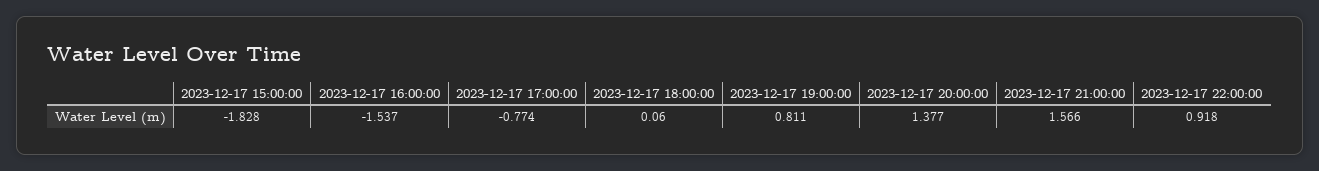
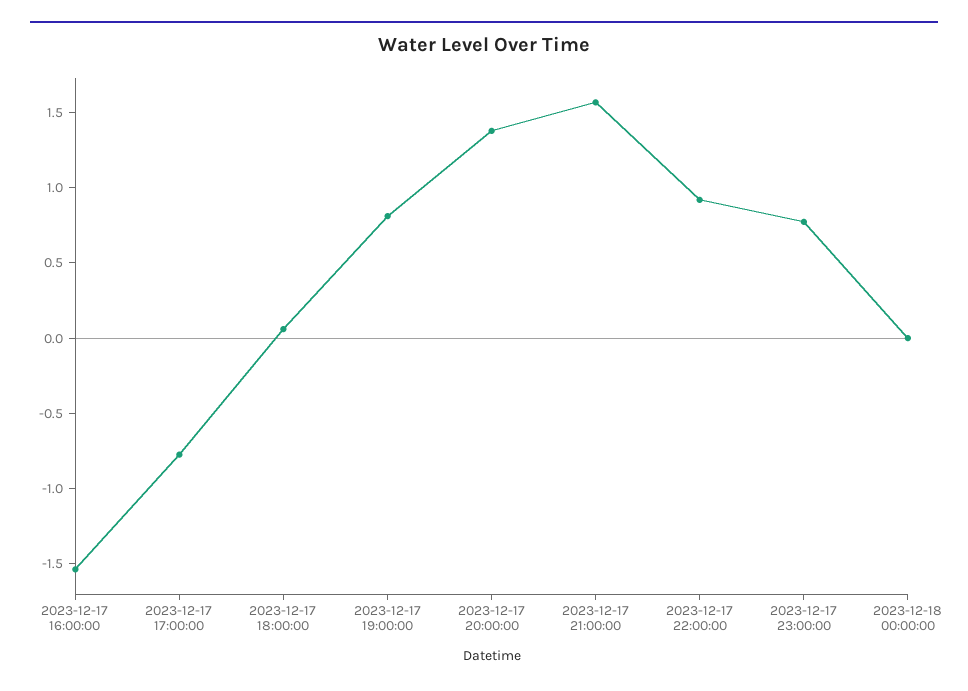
2023-12-17 15:00:00: -1.828 -> none
2023-12-17 23:00:00: none -> 0.8
2023-12-18 00:00:00: none -> 0

